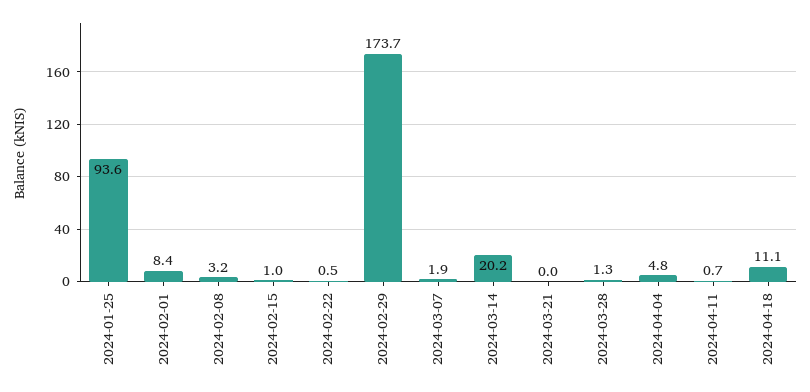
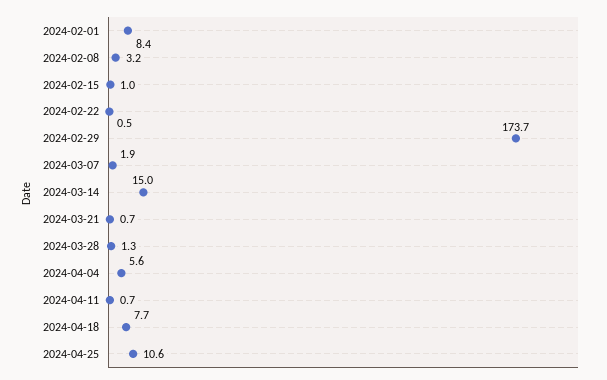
2024-01-25: 93.6 -> none
2024-03-14: 20.2 -> 15
2024-03-21: 0 -> 0.7
2024-04-04: 4.8 -> 5.6
2024-04-18: 11.1 -> 7.7
2024-04-25: none -> 10.6

